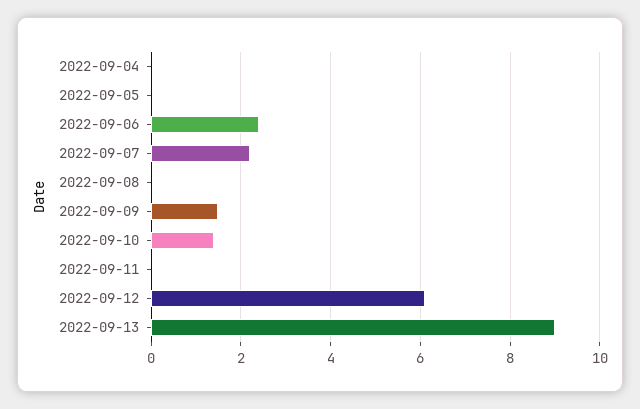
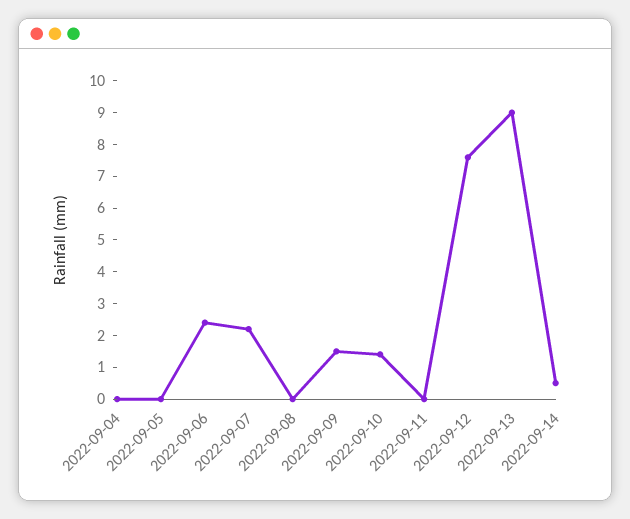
2022-09-12: 6 -> 7.5
2022-09-14: none -> 0.5

